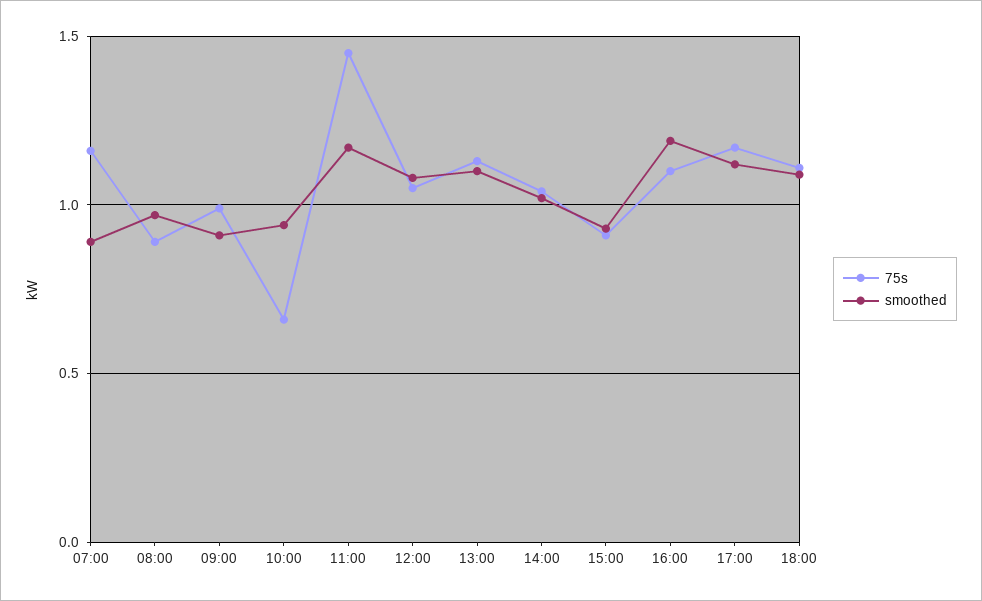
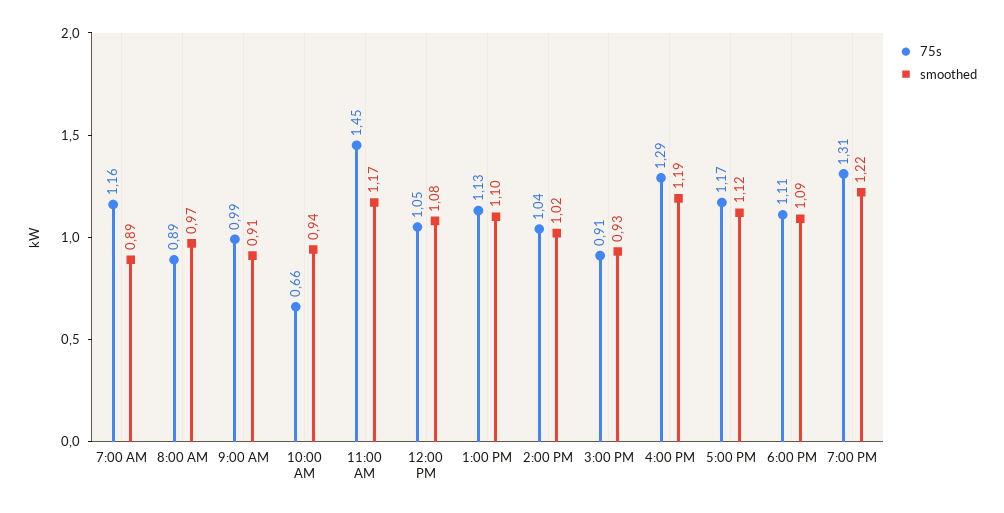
75s, 16:00: 1.1 -> 1.29
75s, 7:00 PM: none -> 1.31
smoothed, 7:00 PM: none -> 1.22

